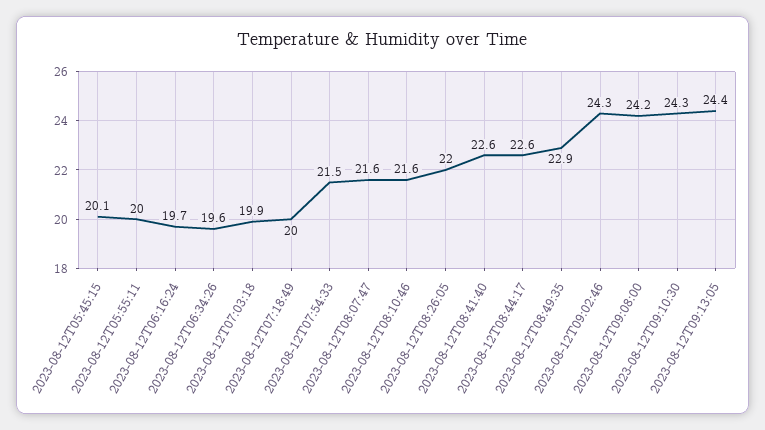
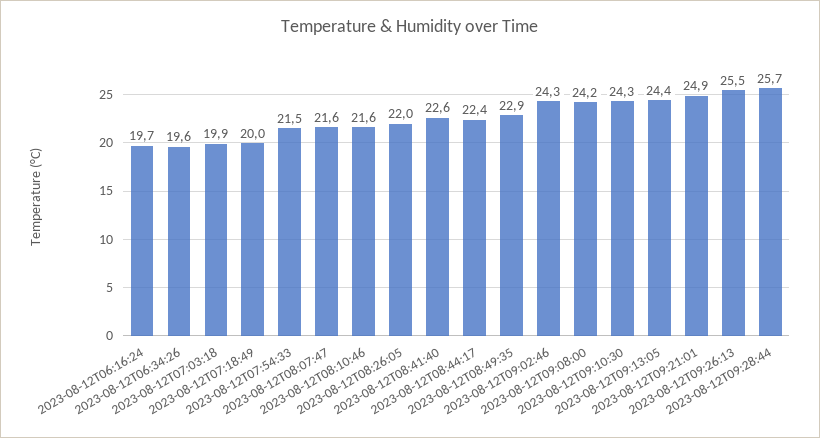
2023-08-12T05:45:15: 20.1 -> none
2023-08-12T05:55:11: 20 -> none
2023-08-12T08:44:17: 22.6 -> 22.4
2023-08-12T09:21:01: none -> 24.9
2023-08-12T09:26:13: none -> 25.5
2023-08-12T09:28:44: none -> 25.7

